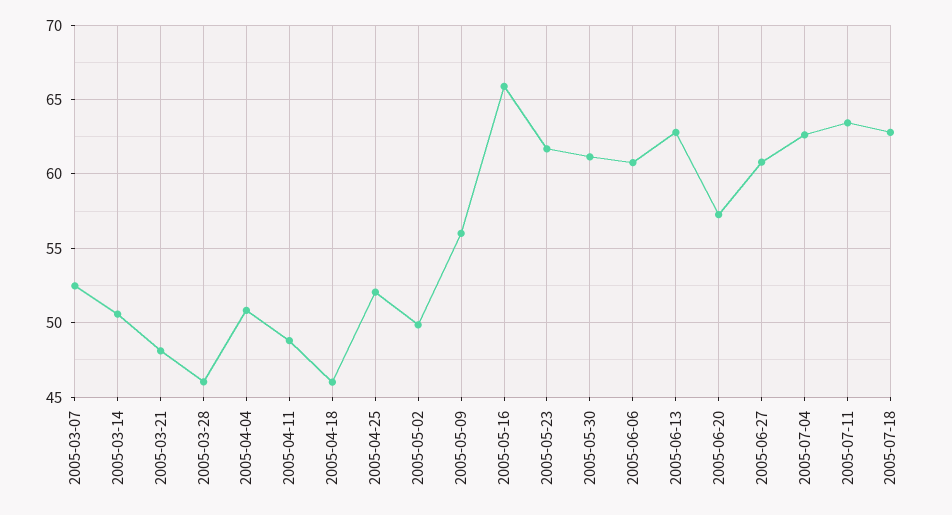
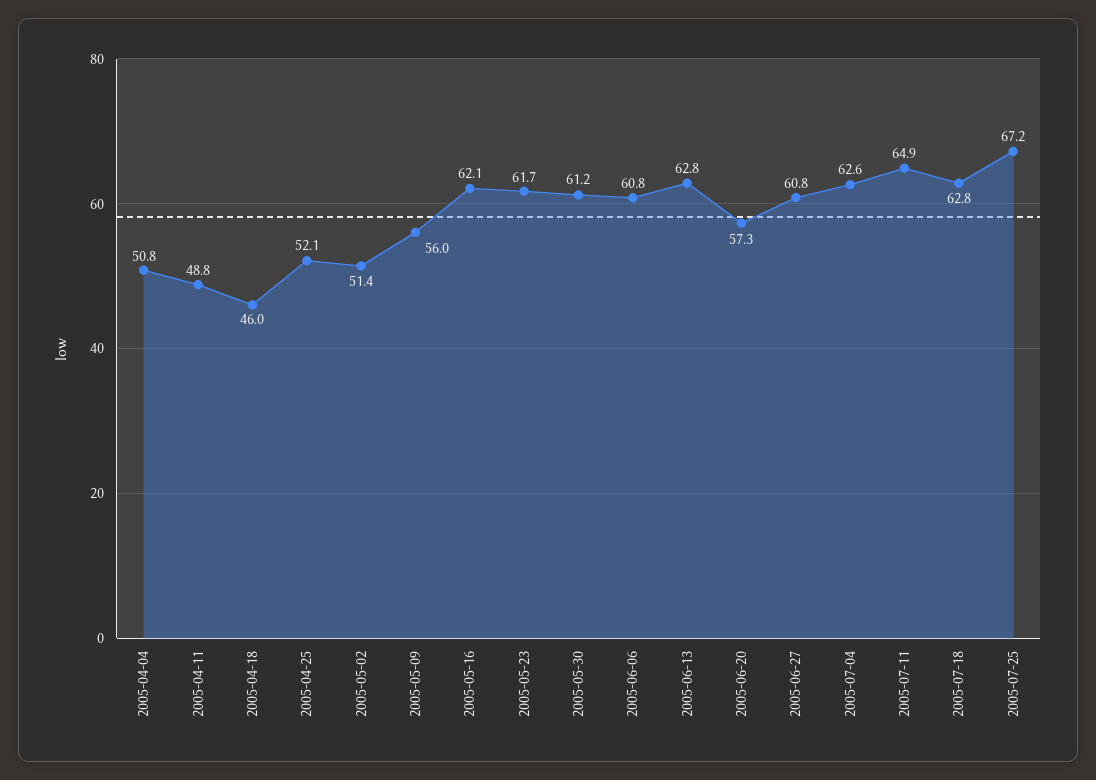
2005-03-07: 52.5 -> none
2005-03-14: 50.5 -> none
2005-03-21: 48 -> none
2005-03-28: 46 -> none
2005-05-02: 50 -> 51.4
2005-05-16: 66 -> 62.1
2005-07-11: 63.5 -> 64.9
2005-07-25: none -> 67.2

